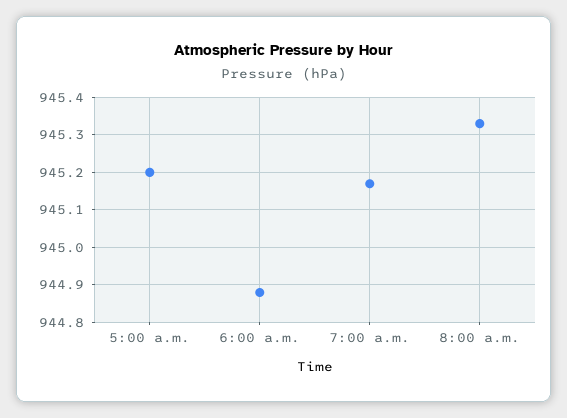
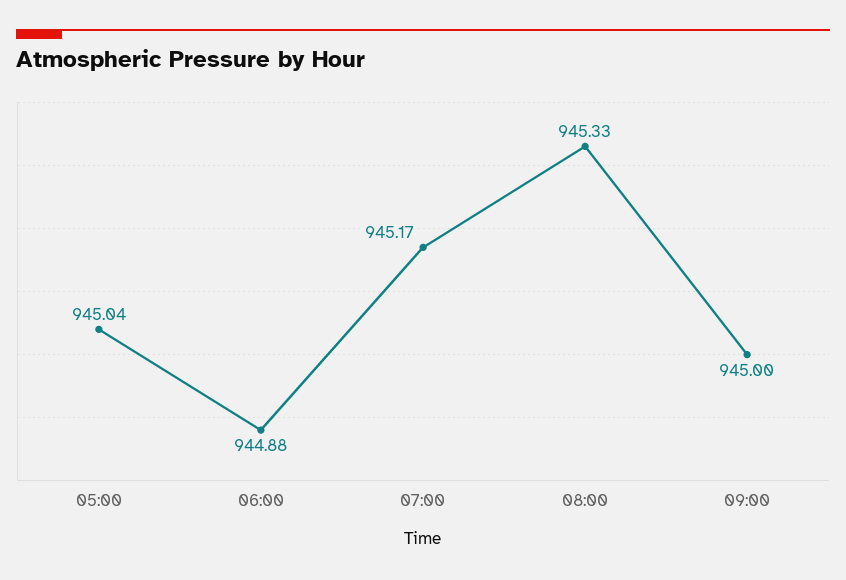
5:00 a.m.: 945.2 -> 945.04
09:00: none -> 945

